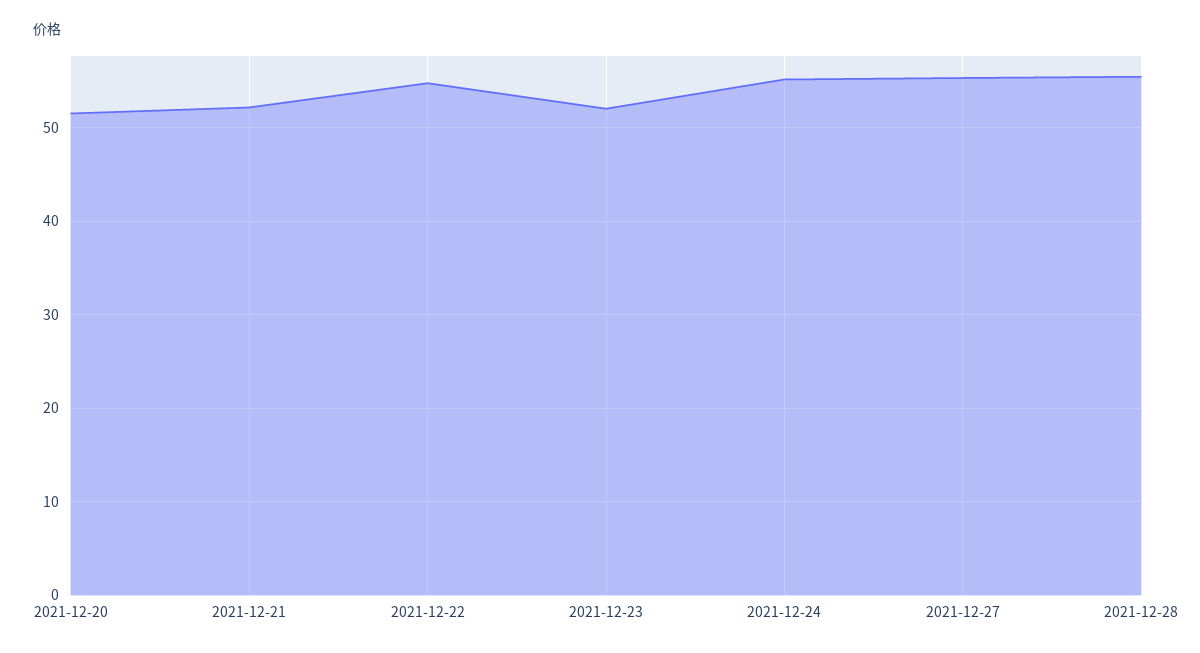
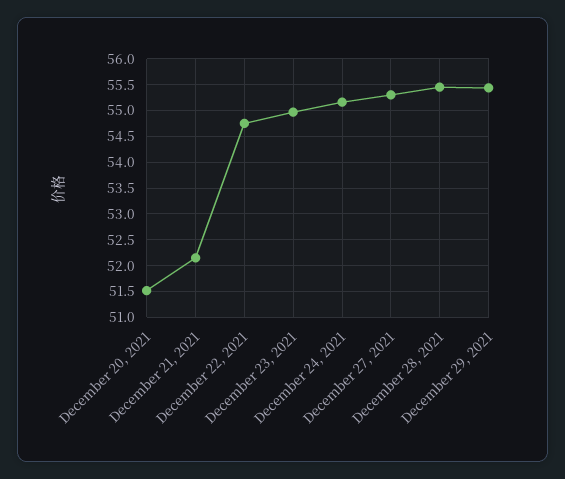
2021-12-23: 52 -> 55
December 29, 2021: none -> 55.5

